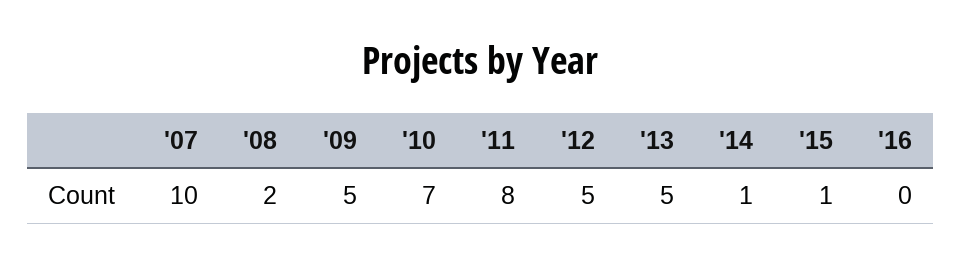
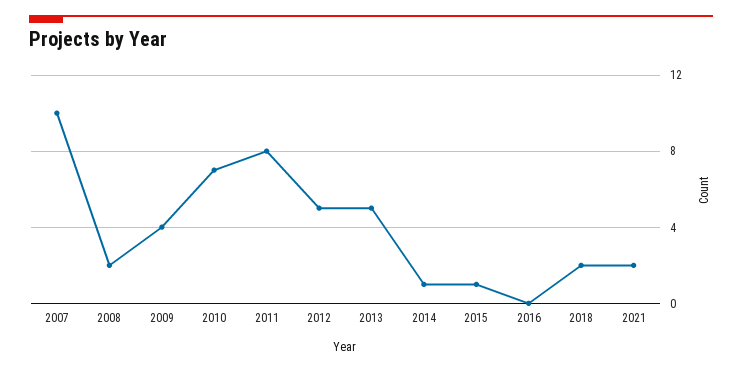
'09: 5 -> 4
2018: none -> 2
2021: none -> 2

